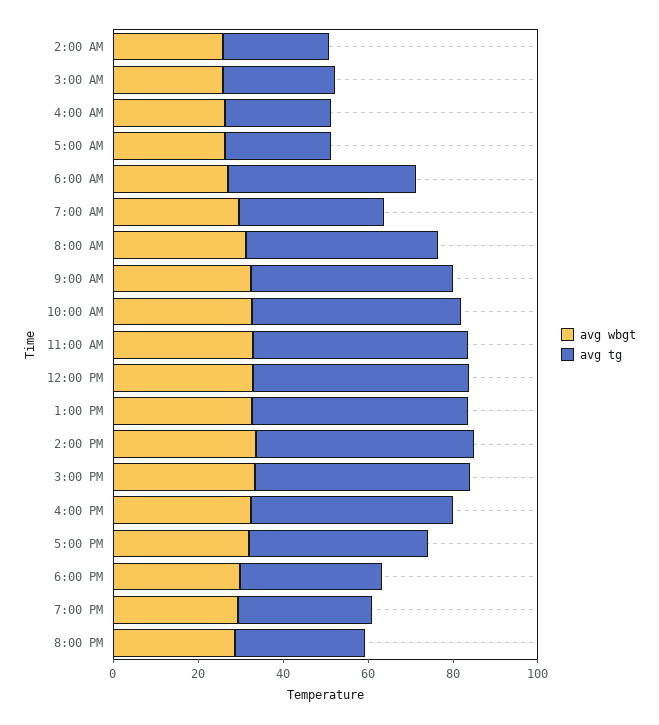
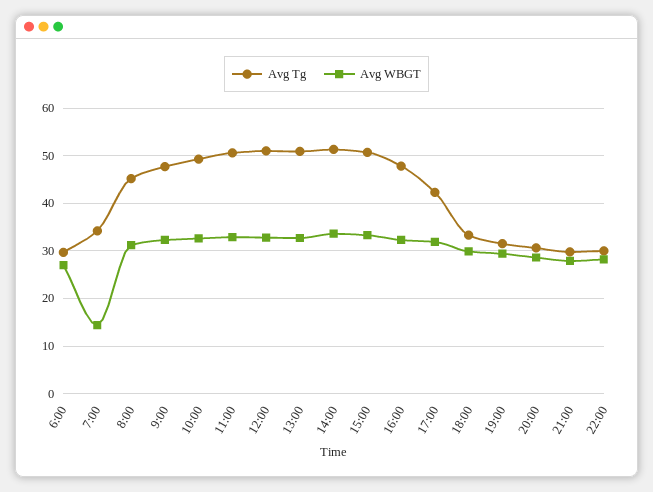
avg wbgt, 2:00 AM: 25 -> none
avg tg, 2:00 AM: 25 -> none
avg wbgt, 3:00 AM: 25 -> none
avg tg, 3:00 AM: 25 -> none
avg wbgt, 4:00 AM: 25 -> none
avg tg, 4:00 AM: 25 -> none
avg wbgt, 5:00 AM: 25 -> none
avg tg, 5:00 AM: 25 -> none
avg tg, 6:00 AM: 45 -> 30
avg wbgt, 7:00 AM: 30 -> 14
avg tg, 21:00: none -> 30
avg wbgt, 21:00: none -> 28
avg tg, 22:00: none -> 30
avg wbgt, 22:00: none -> 28

